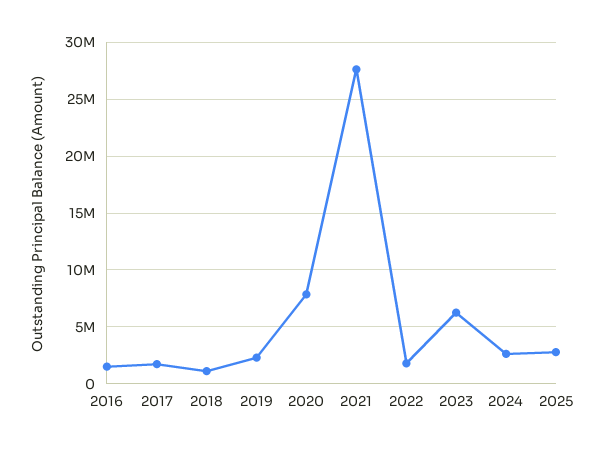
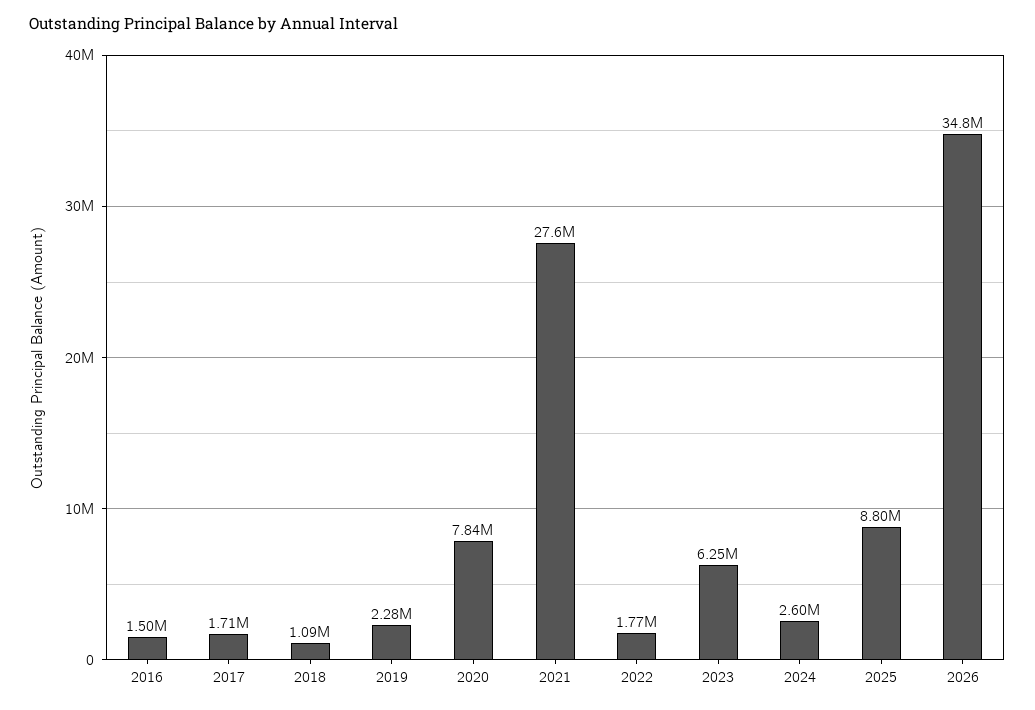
2025: 3000000 -> 8800000
2026: none -> 34800000

